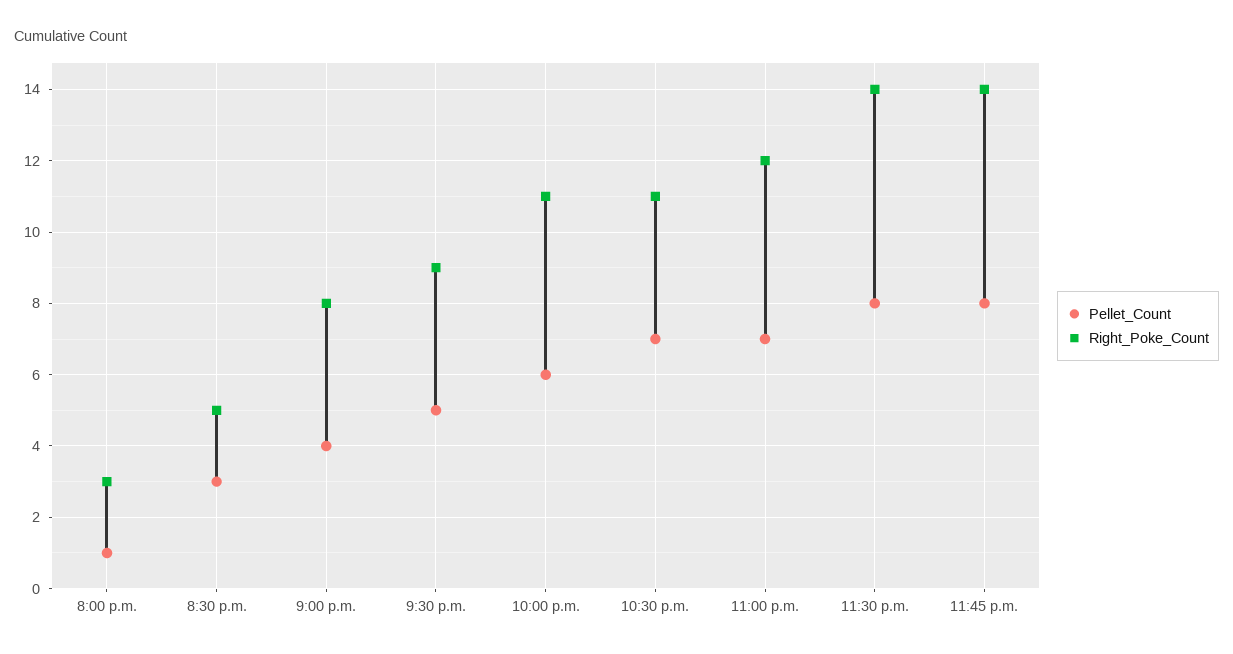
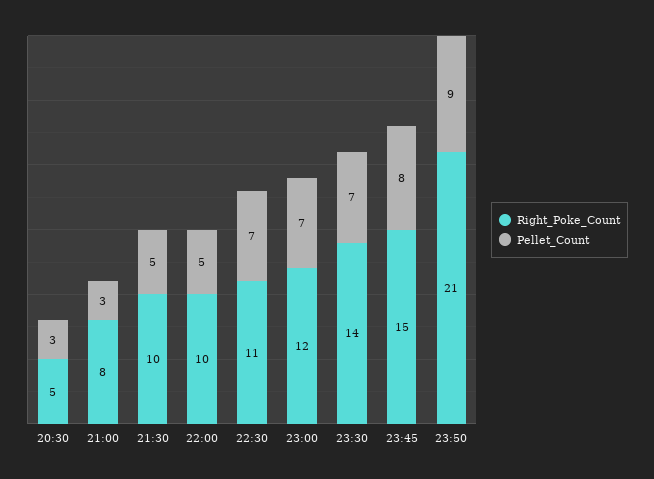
Pellet_Count, 8:00 p.m.: 1 -> none
Right_Poke_Count, 8:00 p.m.: 3 -> none
Pellet_Count, 9:00 p.m.: 4 -> 3
Right_Poke_Count, 9:30 p.m.: 9 -> 10
Pellet_Count, 10:00 p.m.: 6 -> 5
Right_Poke_Count, 10:00 p.m.: 11 -> 10
Pellet_Count, 11:30 p.m.: 8 -> 7
Right_Poke_Count, 11:45 p.m.: 14 -> 15
Right_Poke_Count, 23:50: none -> 21
Pellet_Count, 23:50: none -> 9

